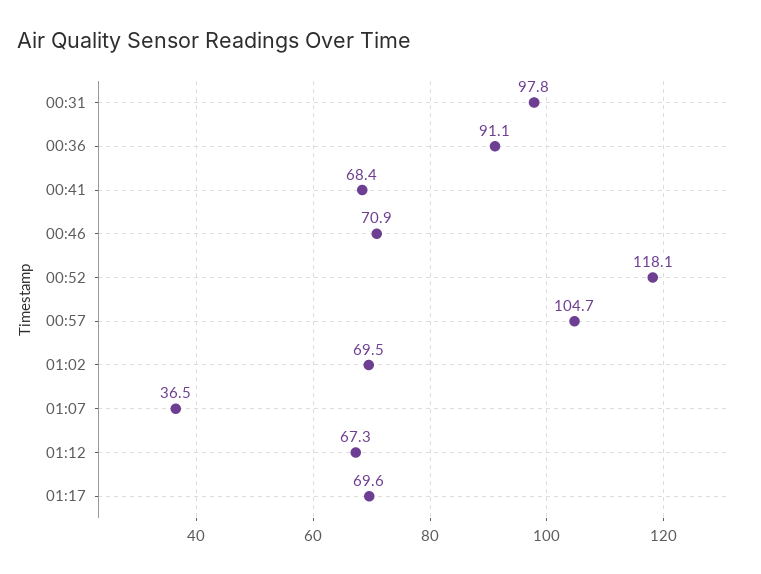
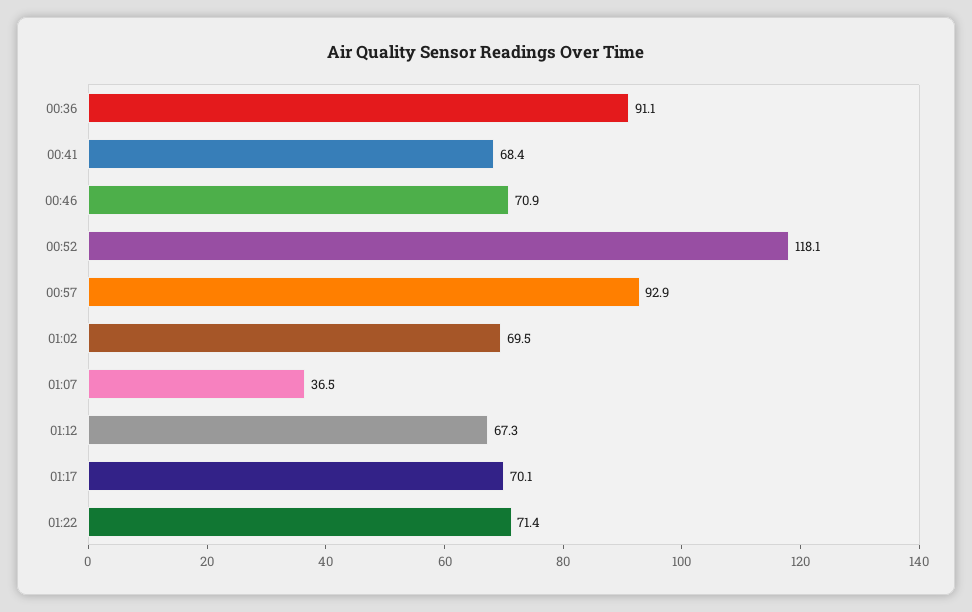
00:31: 97.8 -> none
00:57: 104.7 -> 92.9
01:17: 69.6 -> 70.1
01:22: none -> 71.4

